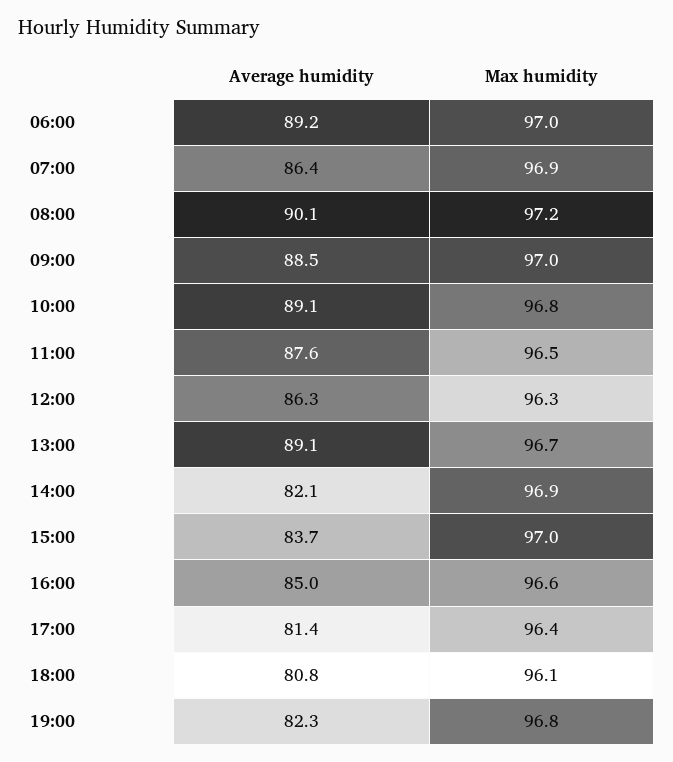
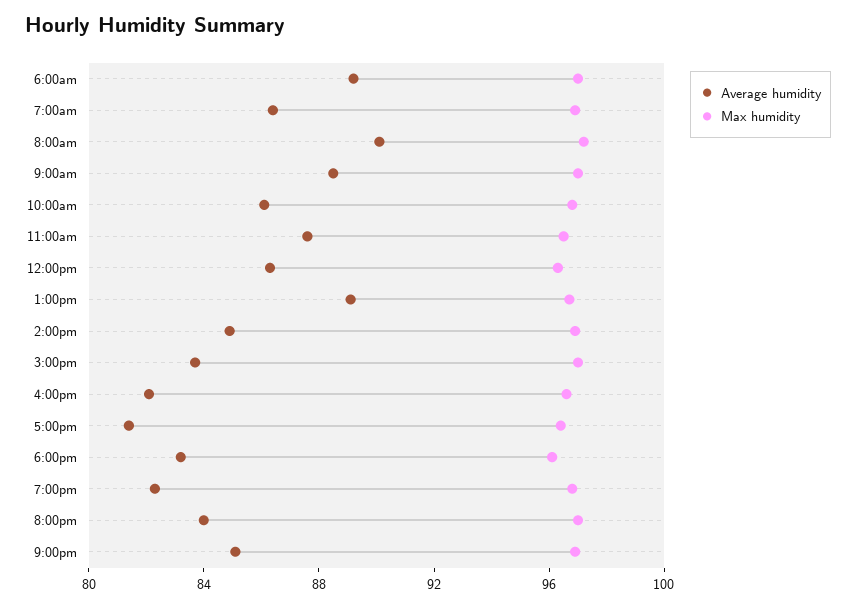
Average humidity, 10:00: 89.1 -> 86
Average humidity, 14:00: 82.1 -> 85
Average humidity, 16:00: 85 -> 82
Average humidity, 18:00: 80.8 -> 83
Average humidity, 8:00pm: none -> 84
Max humidity, 8:00pm: none -> 97
Average humidity, 9:00pm: none -> 85
Max humidity, 9:00pm: none -> 97

